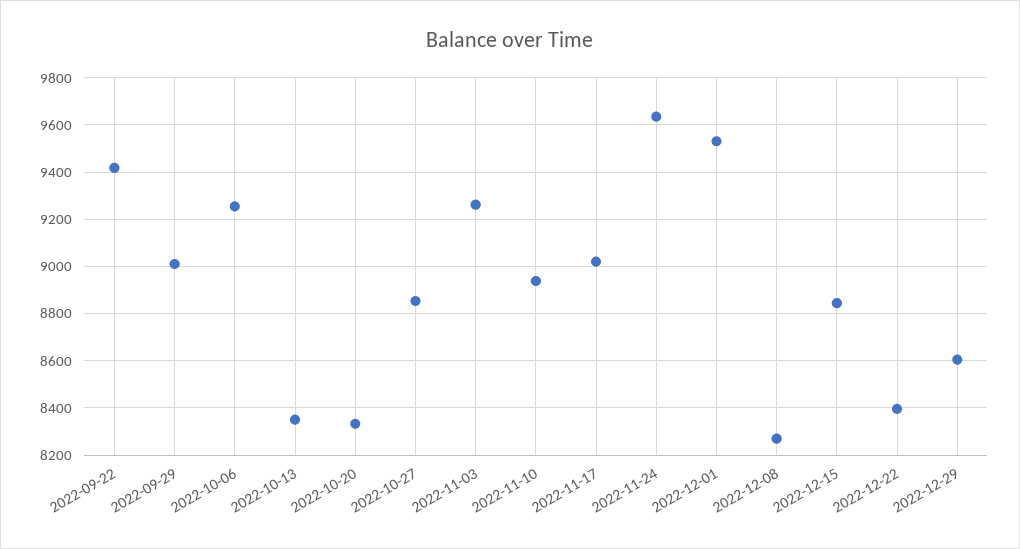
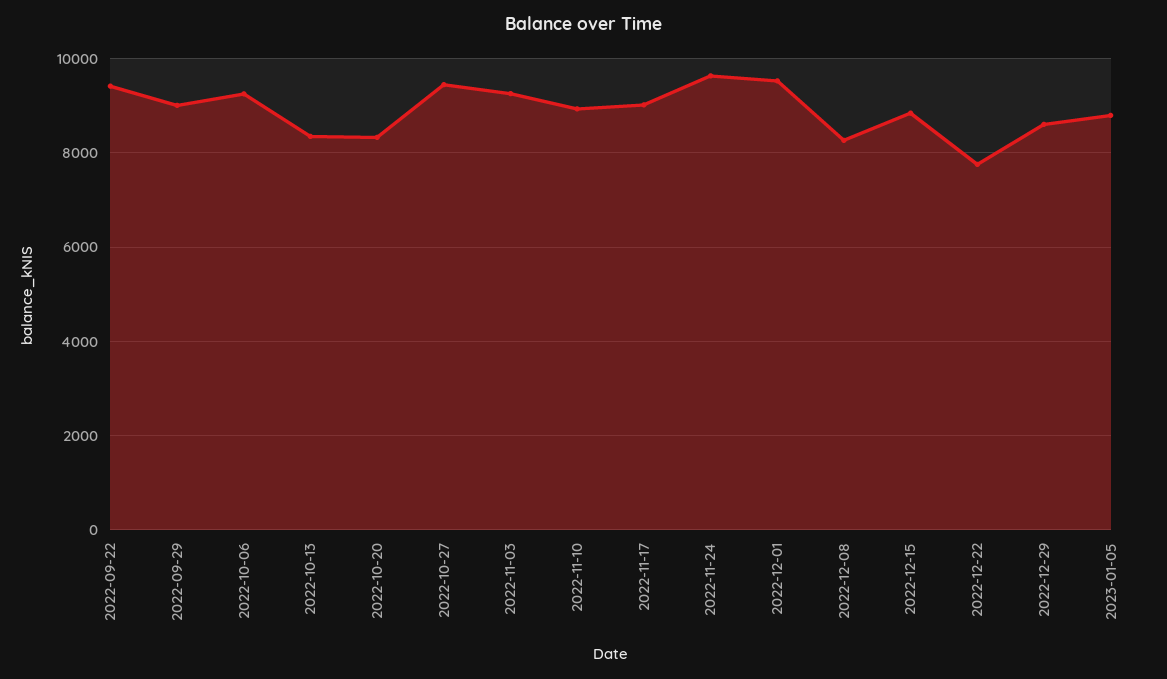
2022-10-27: 8850 -> 9400
2022-12-22: 8400 -> 7800
2023-01-05: none -> 8800

